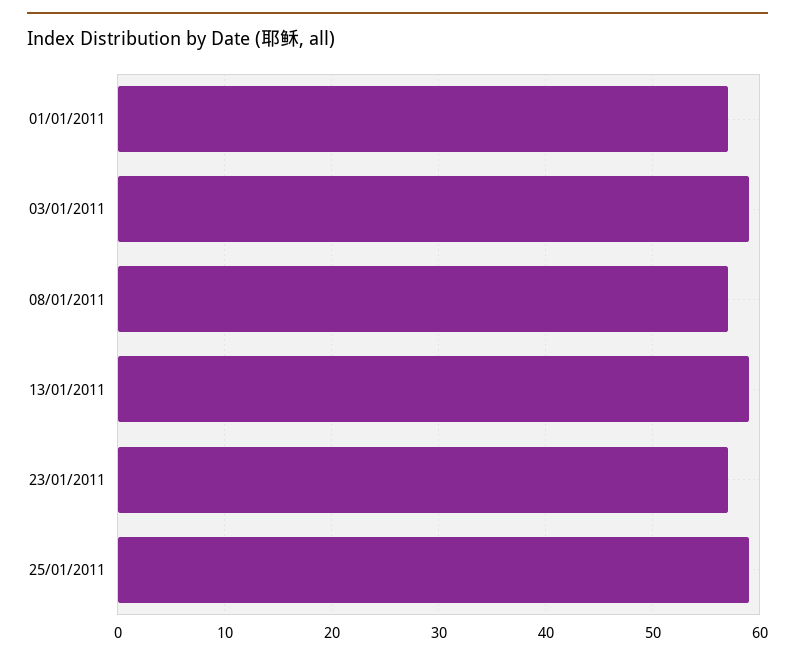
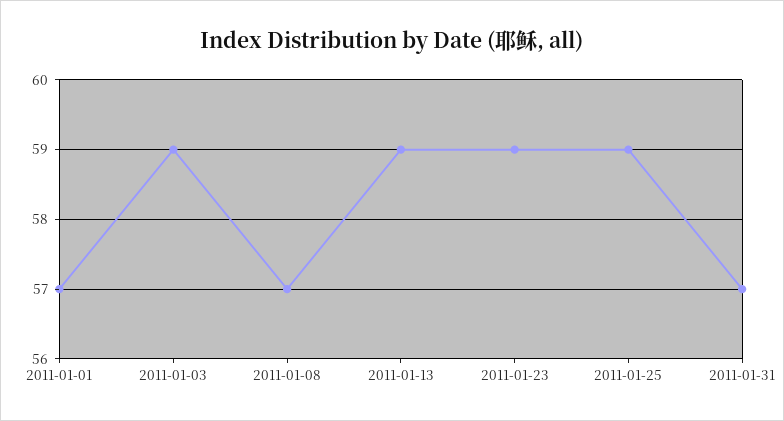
23/01/2011: 57 -> 59
2011-01-31: none -> 57

